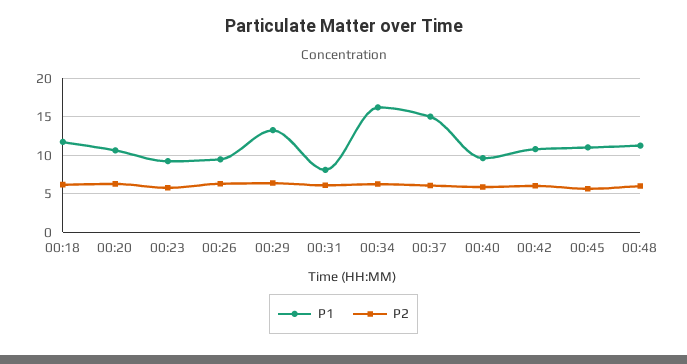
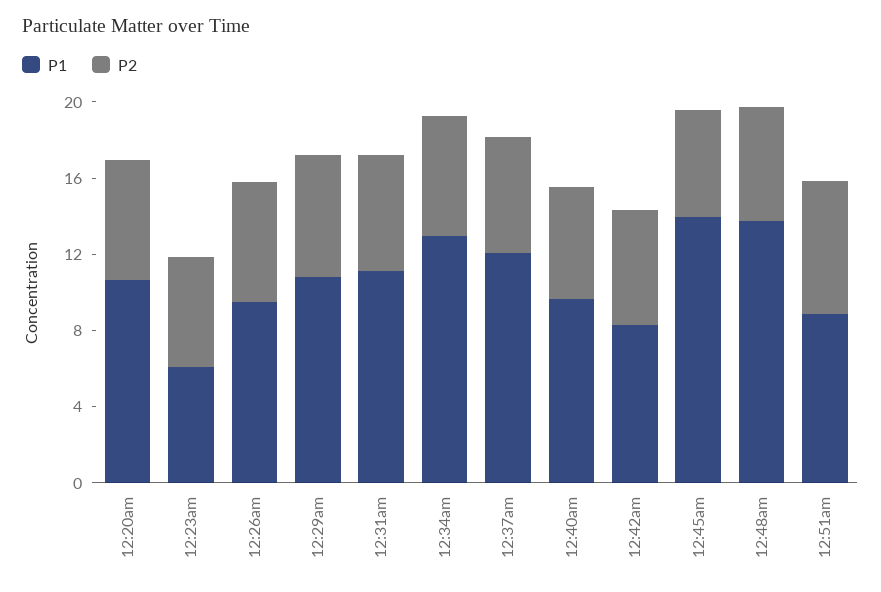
P1, 00:18: 12 -> none
P2, 00:18: 6 -> none
P1, 00:23: 9 -> 6
P1, 00:29: 13 -> 11
P1, 00:31: 8 -> 11
P1, 00:34: 16 -> 13
P1, 00:37: 15 -> 12
P1, 00:42: 11 -> 8
P1, 00:45: 11 -> 14
P1, 00:48: 11 -> 14
P1, 12:51am: none -> 9
P2, 12:51am: none -> 7

